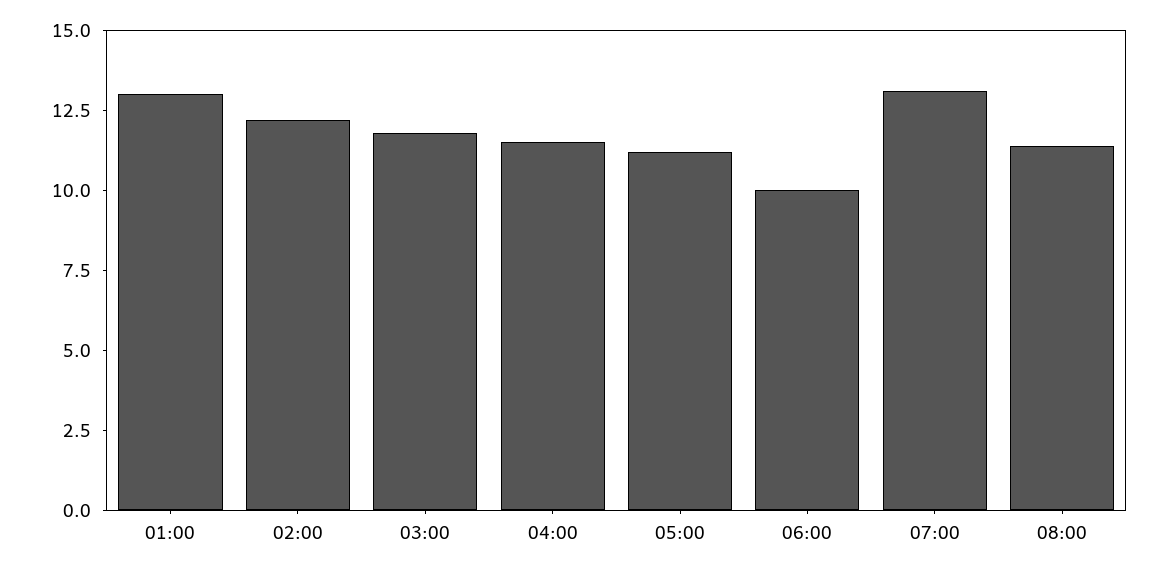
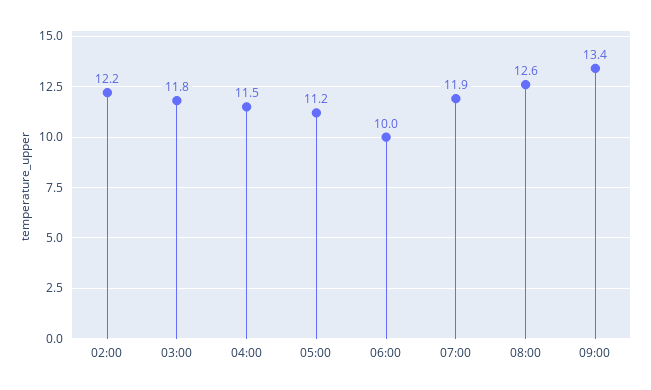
01:00: 13 -> none
07:00: 13 -> 11.9
08:00: 11.5 -> 12.6
09:00: none -> 13.4

